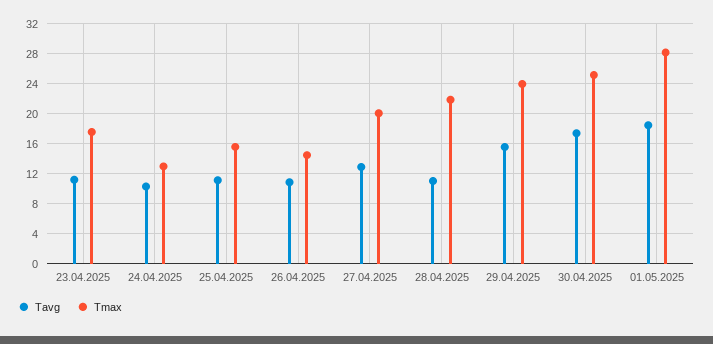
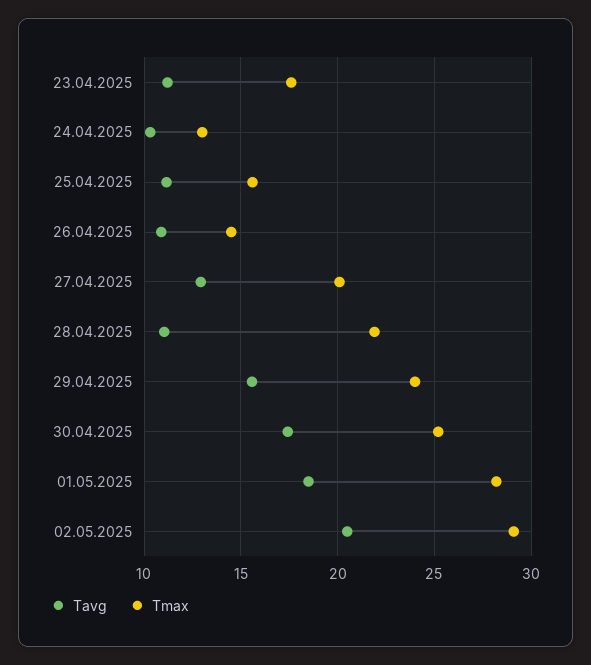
Tavg, 02.05.2025: none -> 20.5
Tmax, 02.05.2025: none -> 29

